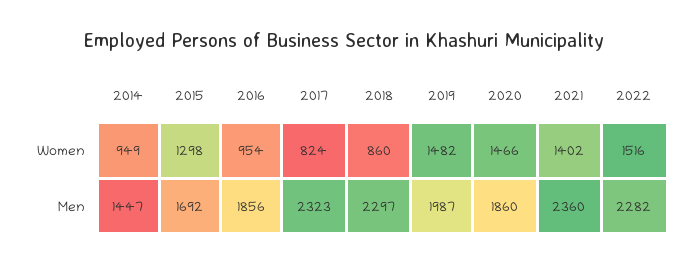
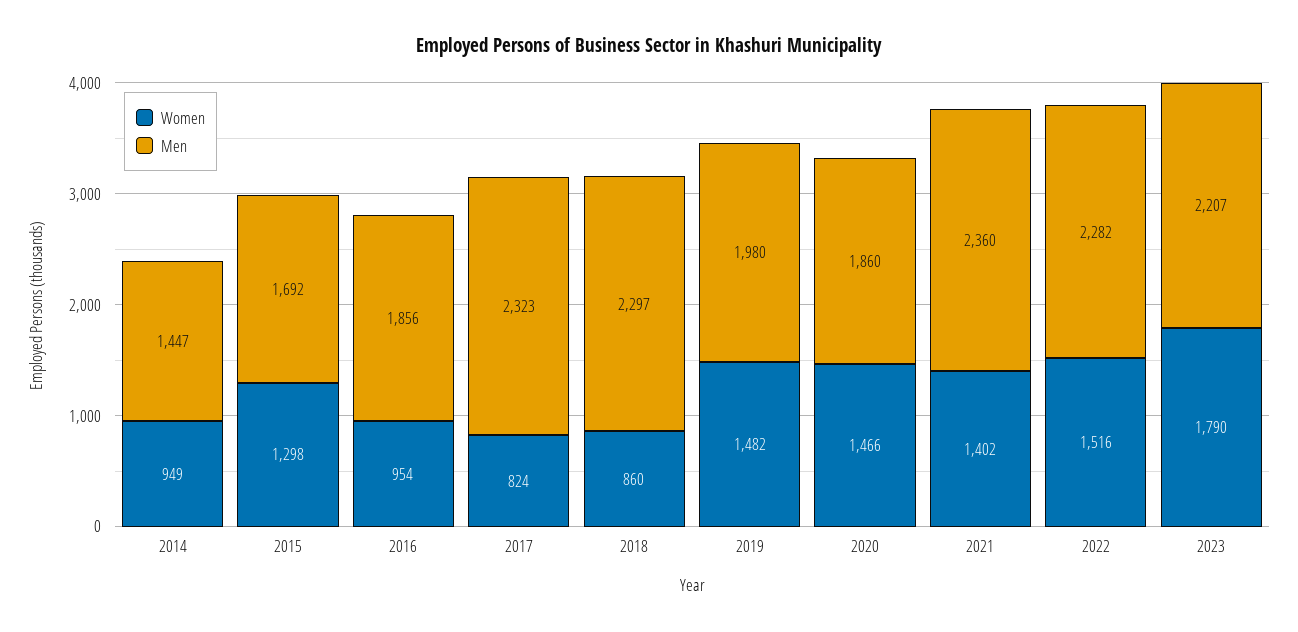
Men, 2019: 1987 -> 1980
Women, 2023: none -> 1790
Men, 2023: none -> 2207

